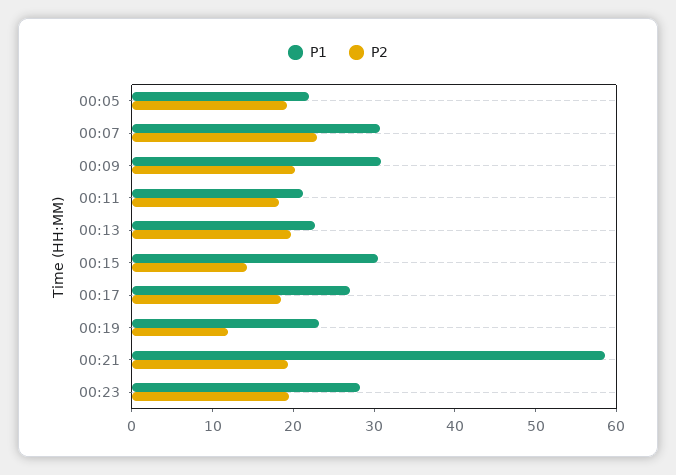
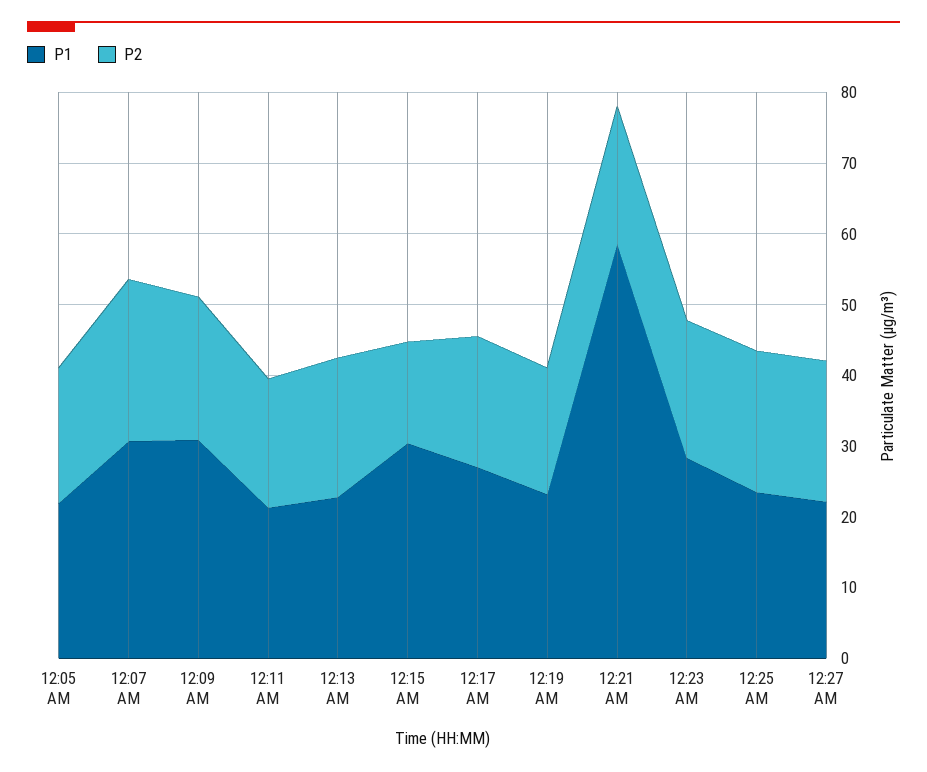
P2, 00:19: 12 -> 18
P1, 12:25 AM: none -> 24
P2, 12:25 AM: none -> 20
P1, 12:27 AM: none -> 22
P2, 12:27 AM: none -> 20

